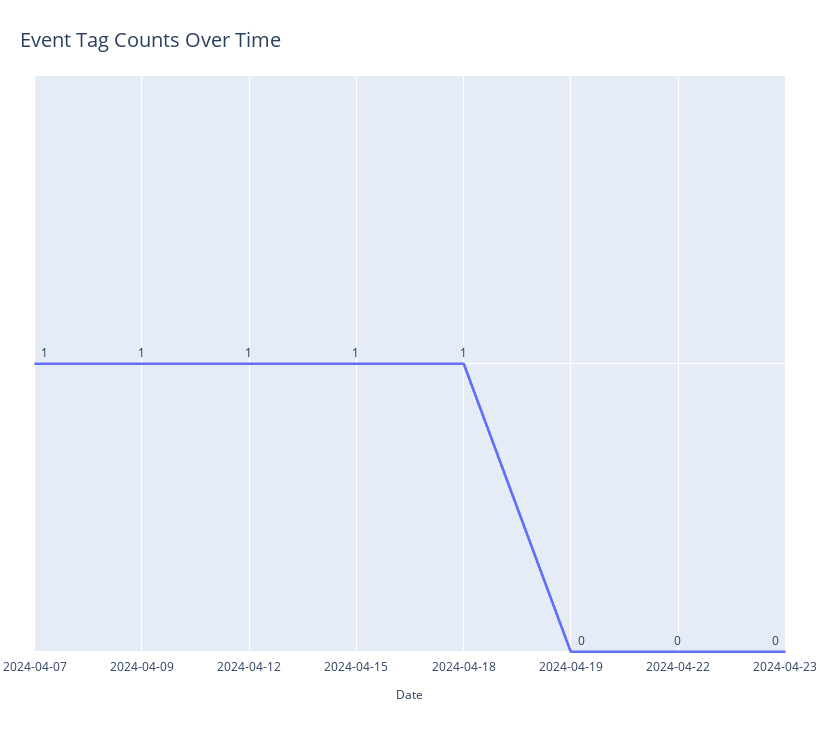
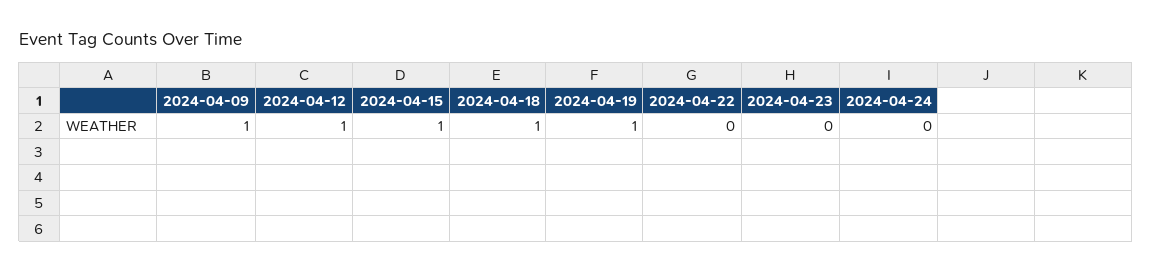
2024-04-07: 1 -> none
2024-04-19: 0 -> 1
2024-04-24: none -> 0

